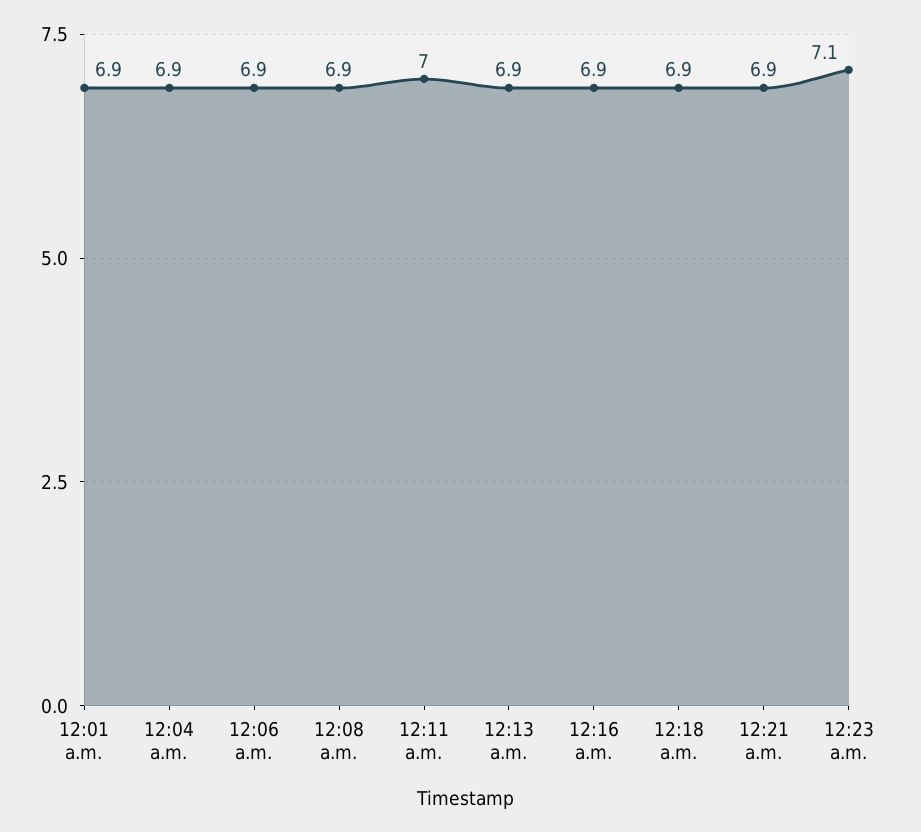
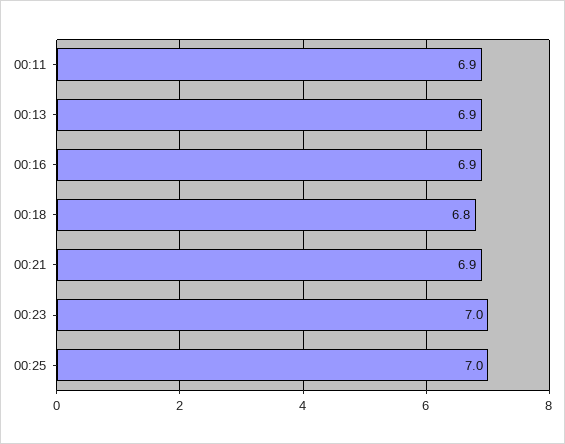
12:01 a.m.: 6.9 -> none
12:04 a.m.: 6.9 -> none
12:06 a.m.: 6.9 -> none
12:08 a.m.: 6.9 -> none
12:11 a.m.: 7 -> 6.9
12:18 a.m.: 6.9 -> 6.8
12:23 a.m.: 7.1 -> 7
00:25: none -> 7

